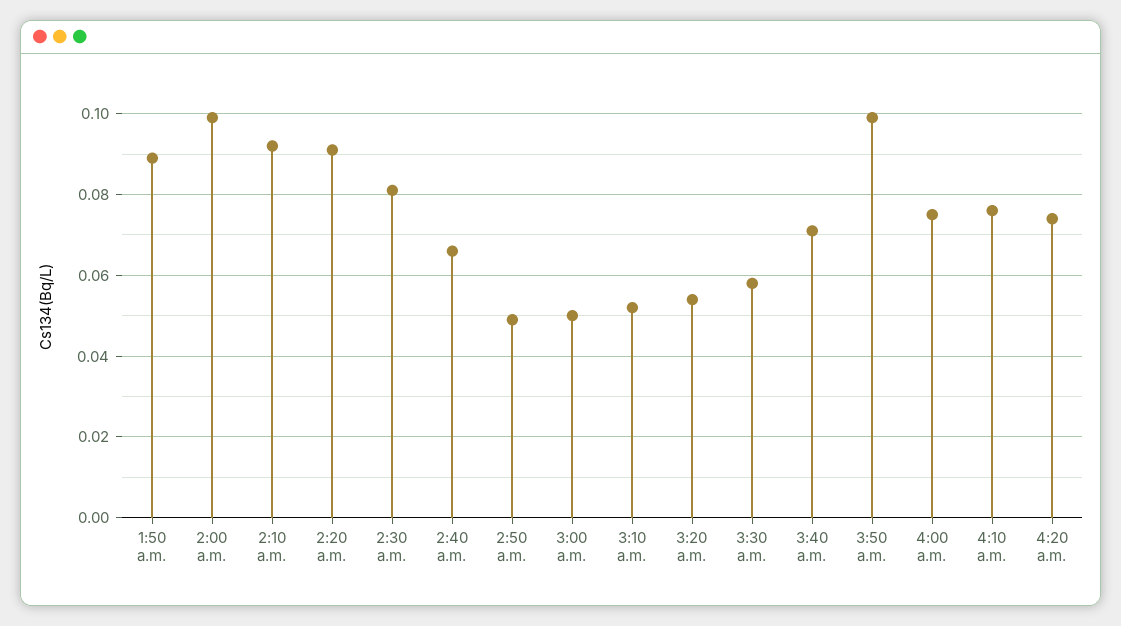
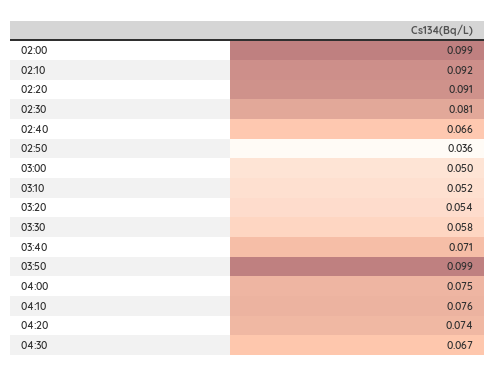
1:50 a.m.: 0.09 -> none
2:50 a.m.: 0.05 -> 0.036
04:30: none -> 0.067

